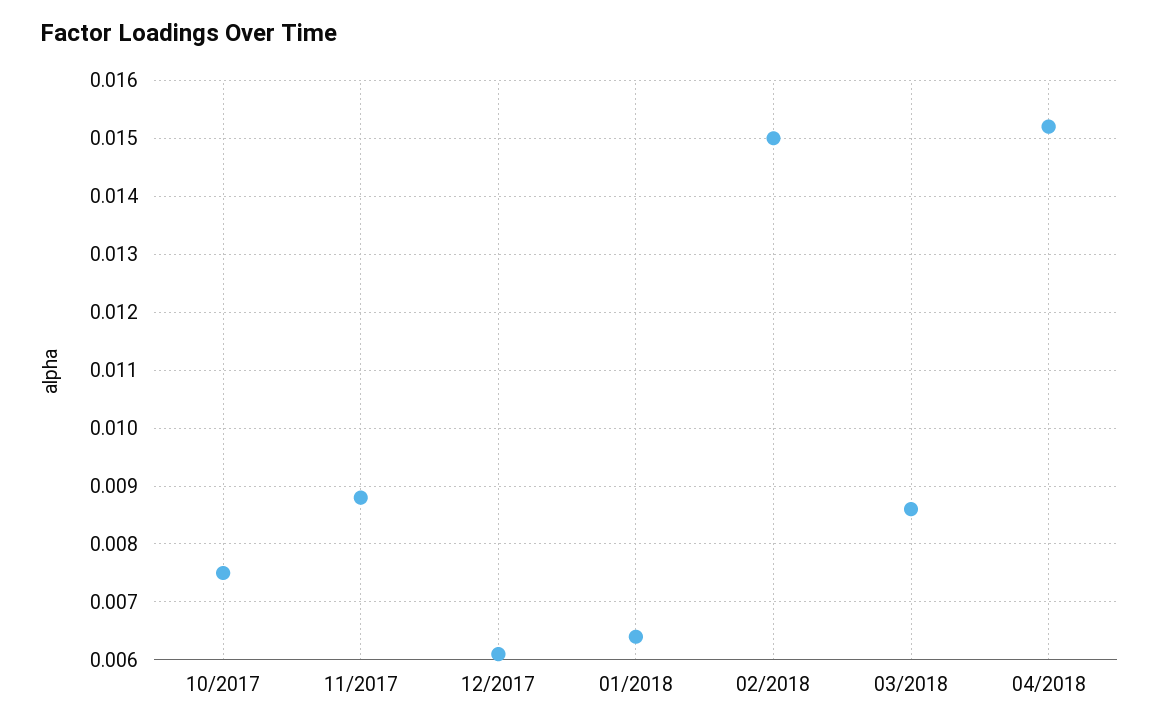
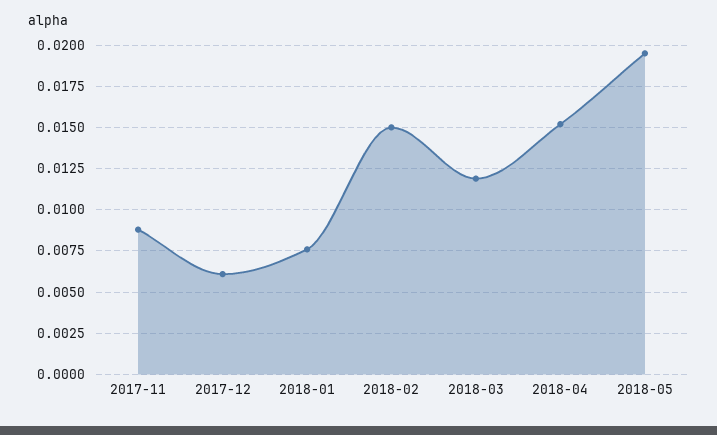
10/2017: 0.0075 -> none
01/2018: 0.0065 -> 0.0075
03/2018: 0.0085 -> 0.012
2018-05: none -> 0.0195

